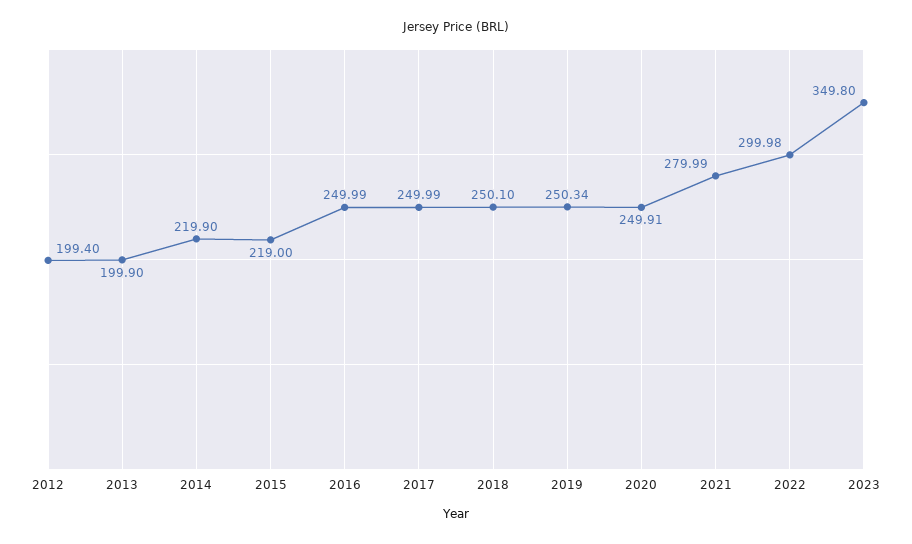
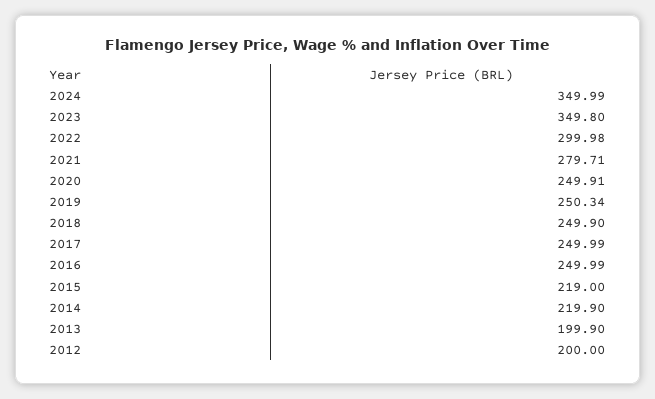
2012: 199.4 -> 200
2018: 250.1 -> 249.9
2021: 279.99 -> 279.71
2024: none -> 349.99

